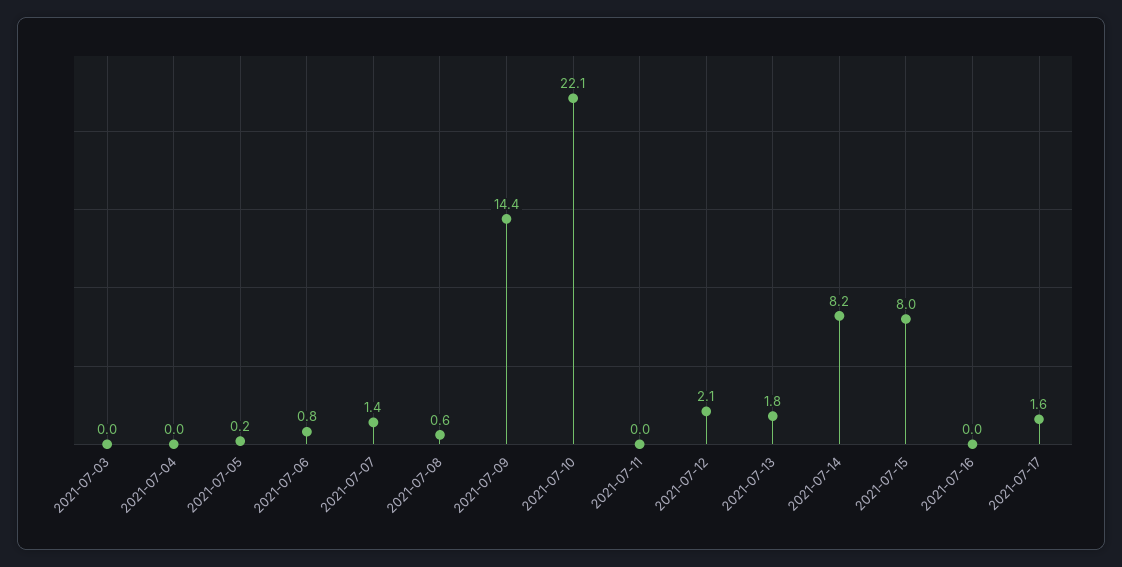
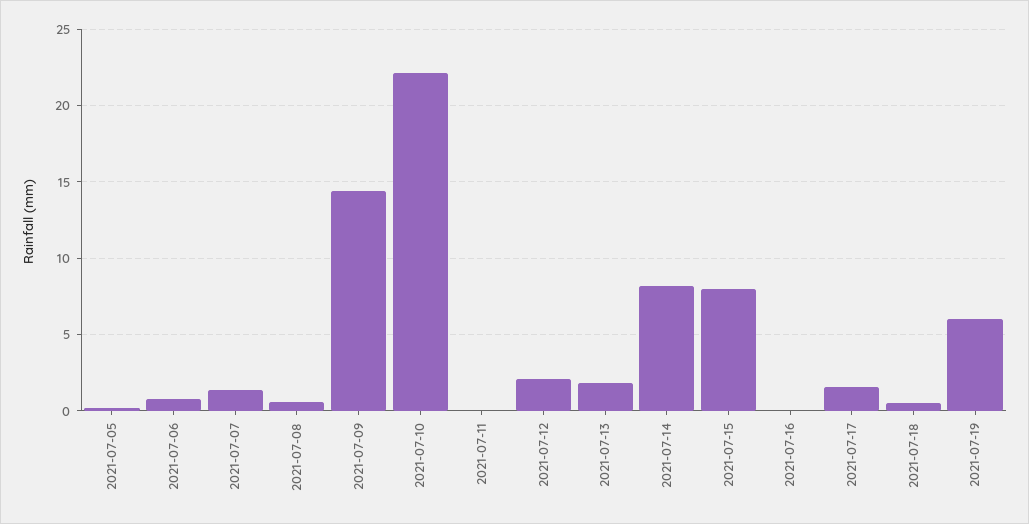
2021-07-03: 0 -> none
2021-07-04: 0 -> none
2021-07-18: none -> 0.5
2021-07-19: none -> 6

